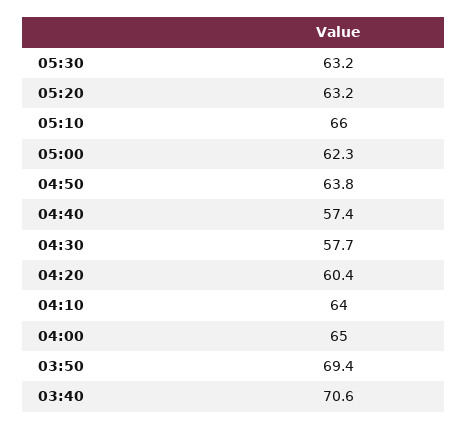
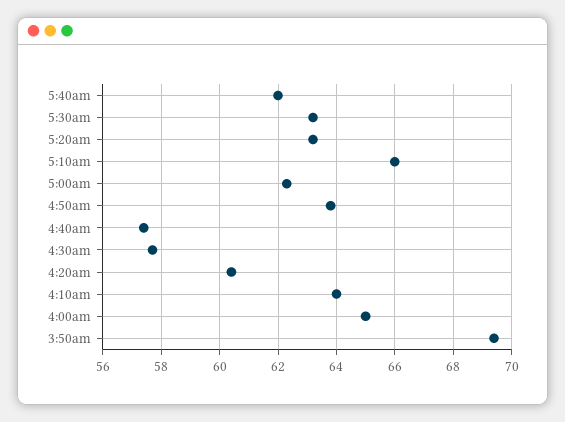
03:40: 70.6 -> none
5:40am: none -> 62

